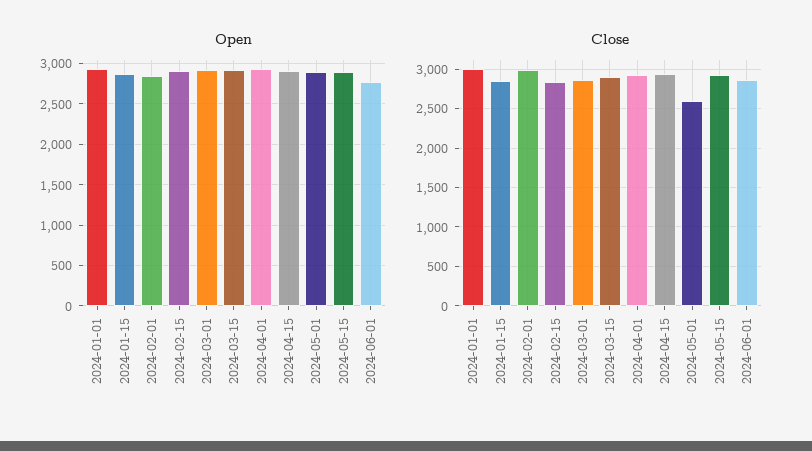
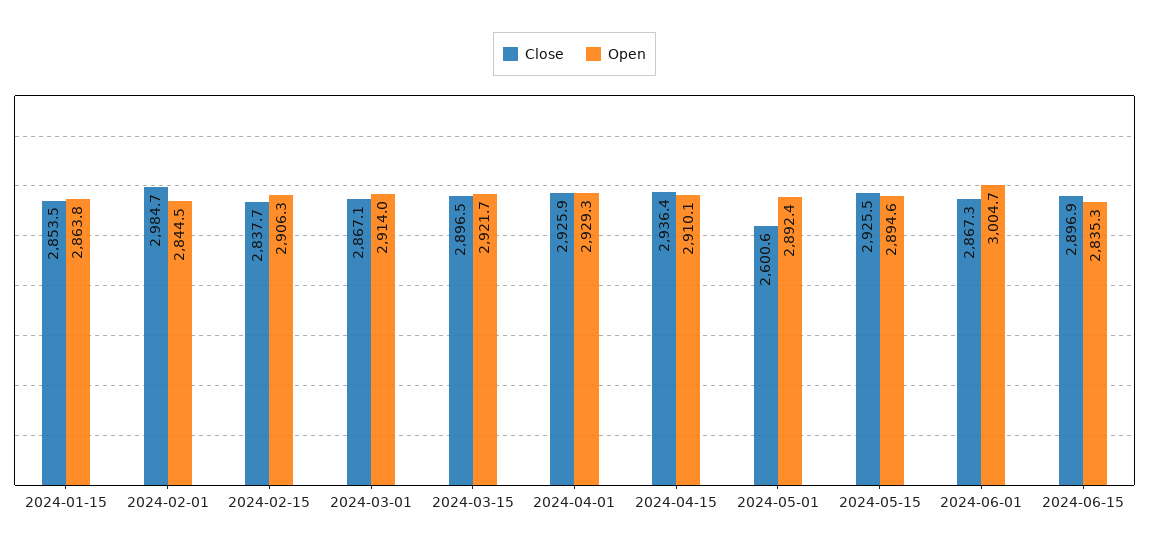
Open, 2024-01-01: 2900 -> none
Open, 2024-06-01: 2800 -> 3004.7
Close, 2024-01-01: 3000 -> none
Close, 2024-06-15: none -> 2896.9
Open, 2024-06-15: none -> 2835.3

